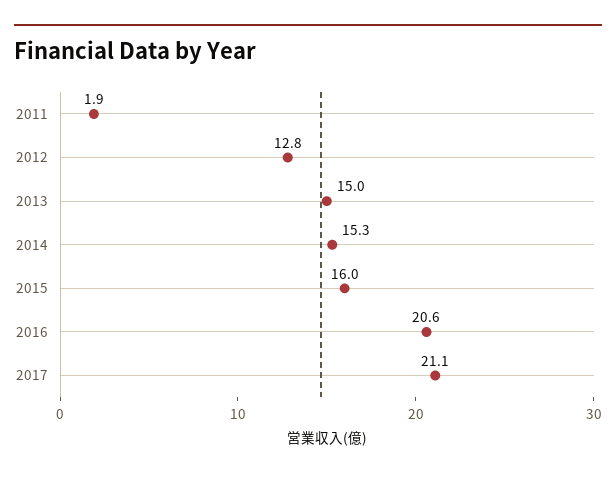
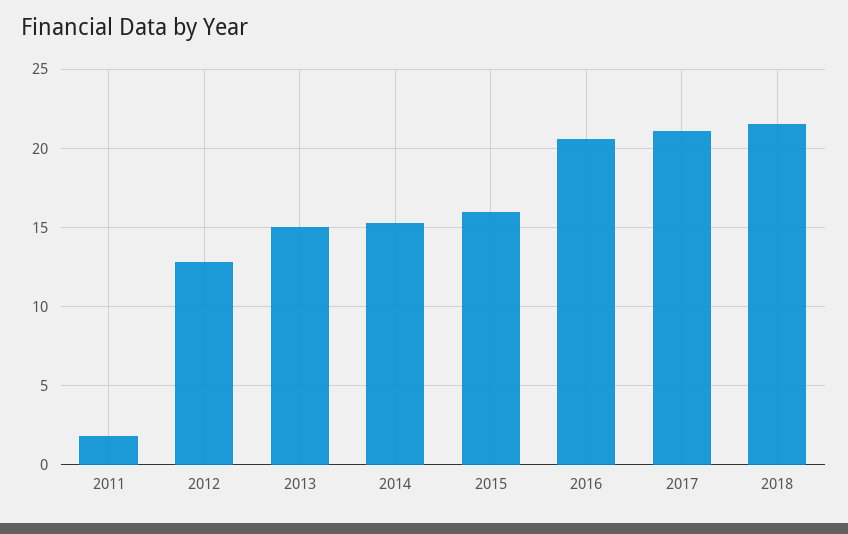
2018: none -> 21.5

